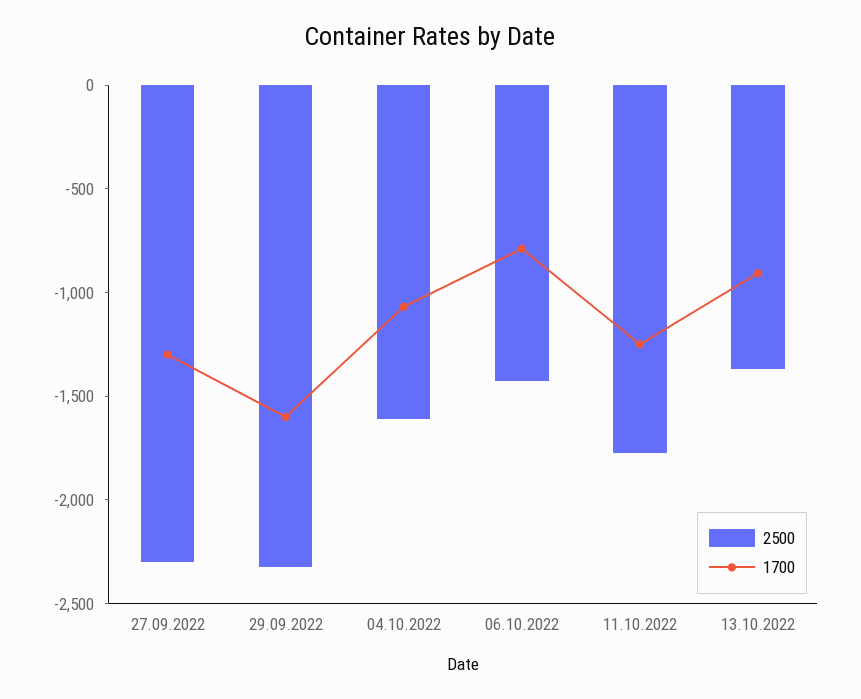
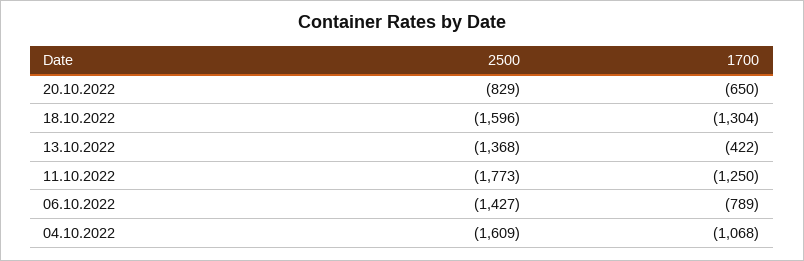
2500, 27.09.2022: -2300 -> none
1700, 27.09.2022: -1300 -> none
2500, 29.09.2022: -2300 -> none
1700, 29.09.2022: -1600 -> none
1700, 13.10.2022: -900 -> -422
2500, 20.10.2022: none -> -829
1700, 20.10.2022: none -> -650
2500, 18.10.2022: none -> -1596
1700, 18.10.2022: none -> -1304

